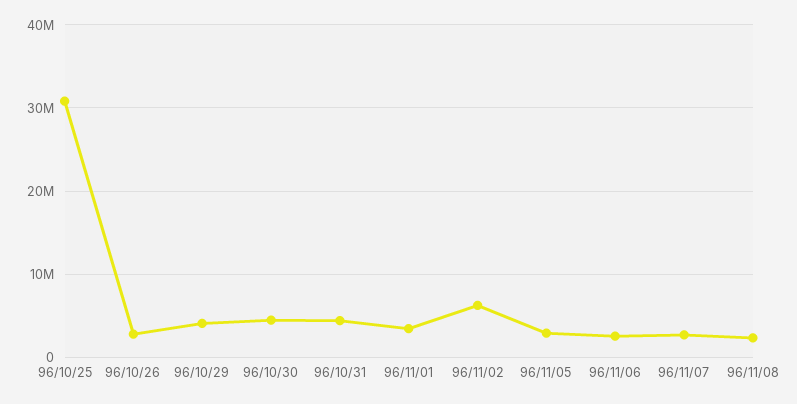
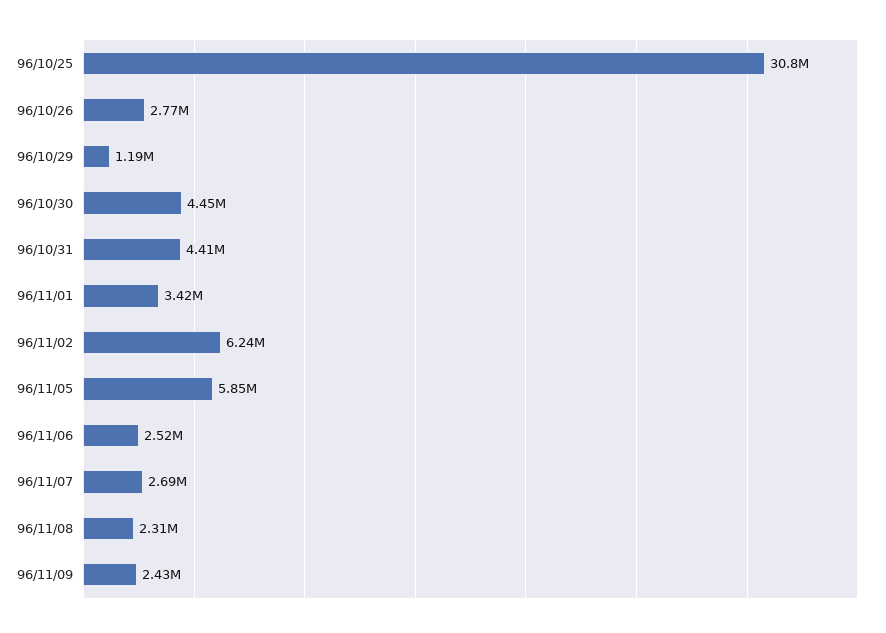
96/10/29: 4000000 -> 1190000
96/11/05: 3000000 -> 5850000
96/11/09: none -> 2430000

